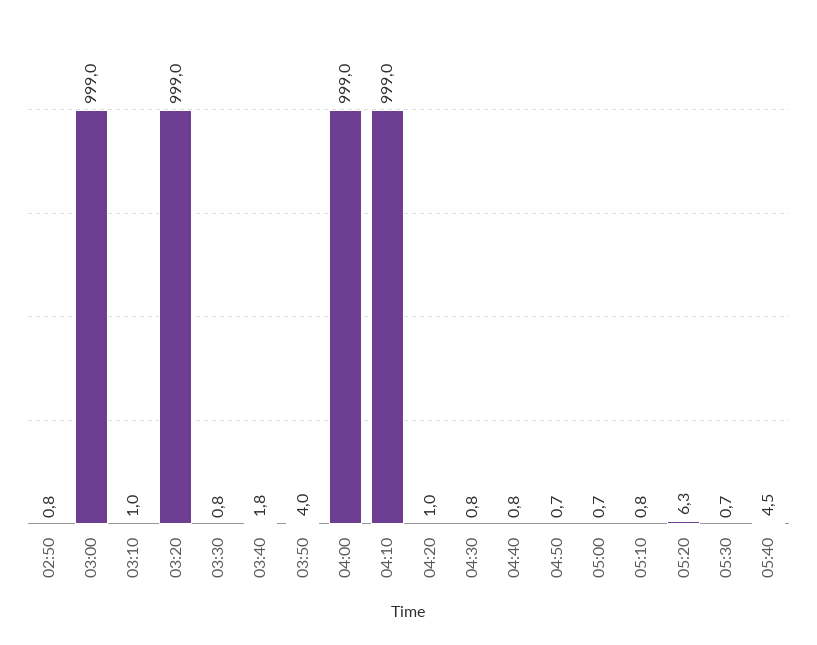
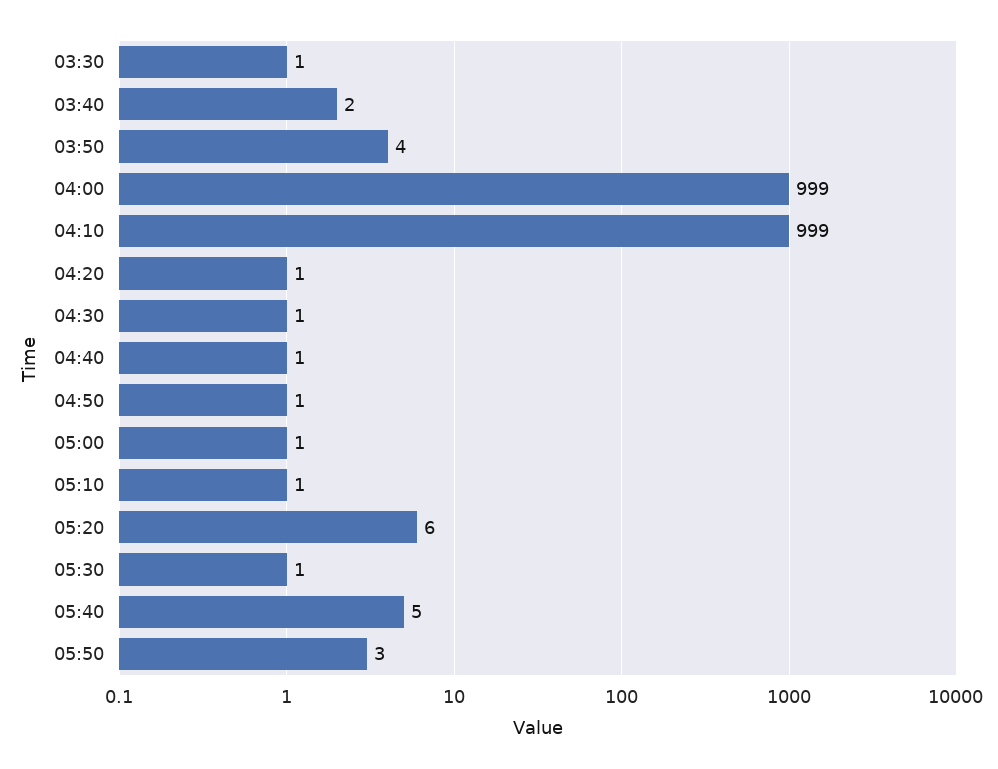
02:50: 0.8 -> none
03:00: 999 -> none
03:10: 1 -> none
03:20: 999 -> none
05:50: none -> 3

